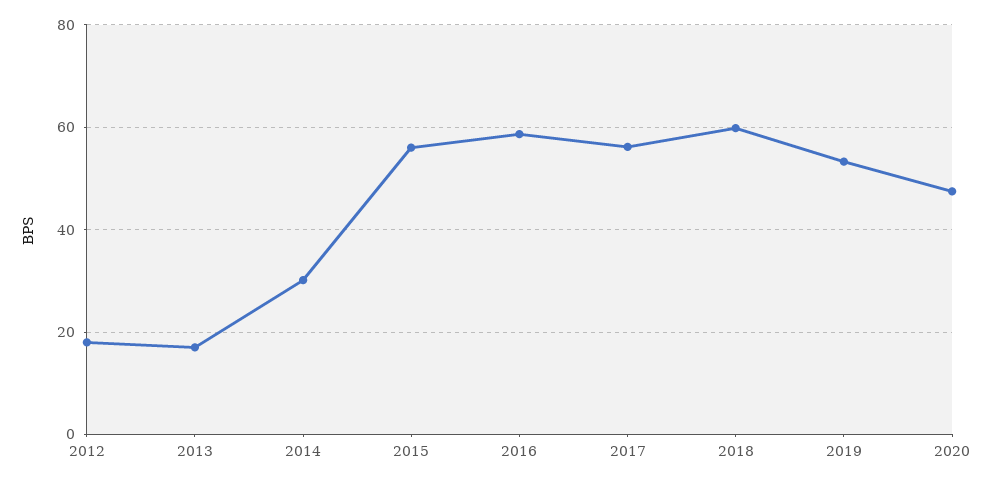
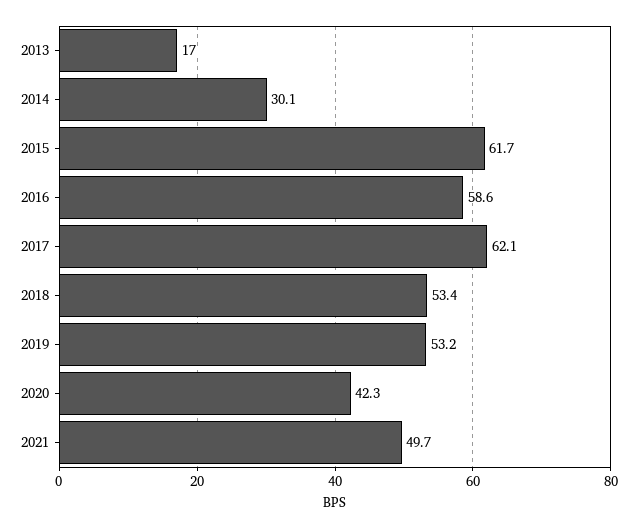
2012: 18 -> none
2015: 56 -> 61.7
2017: 56 -> 62.1
2018: 60 -> 53.4
2020: 48 -> 42.3
2021: none -> 49.7

